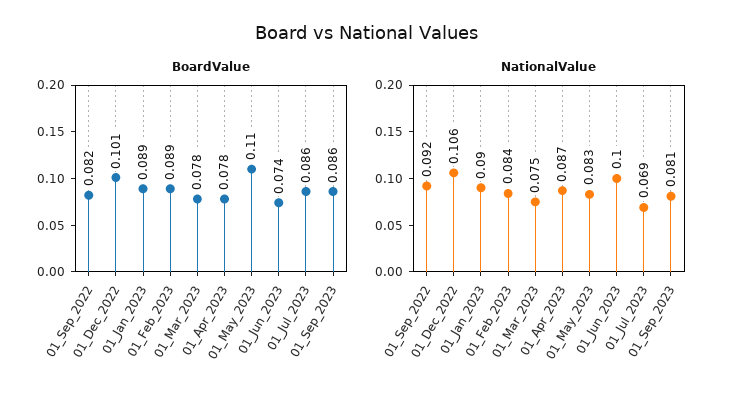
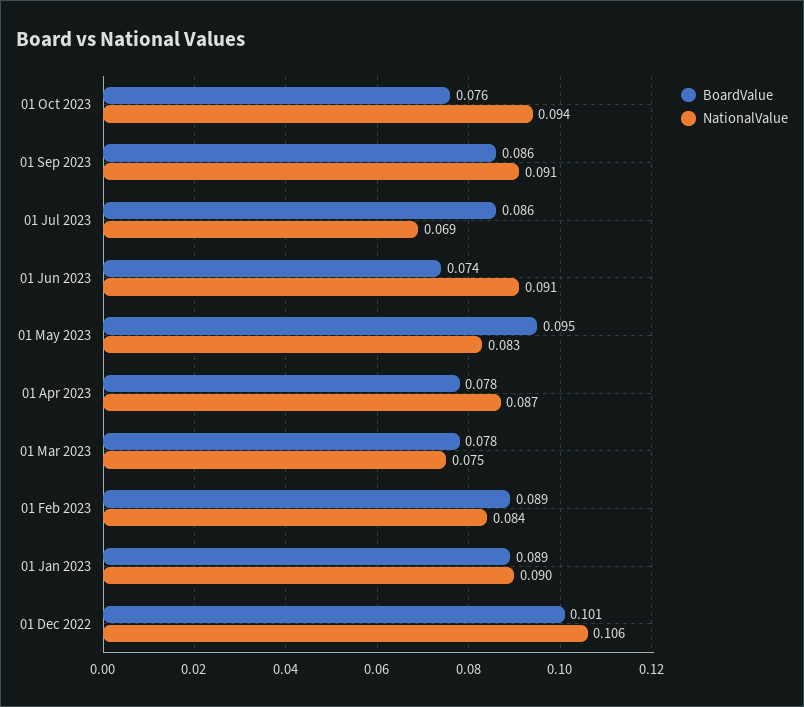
BoardValue, 01_Sep_2022: 0.082 -> none
BoardValue, 01_May_2023: 0.11 -> 0.095
NationalValue, 01_Sep_2022: 0.092 -> none
NationalValue, 01_Jun_2023: 0.1 -> 0.091
NationalValue, 01_Sep_2023: 0.081 -> 0.091
BoardValue, 01 Oct 2023: none -> 0.076
NationalValue, 01 Oct 2023: none -> 0.094

